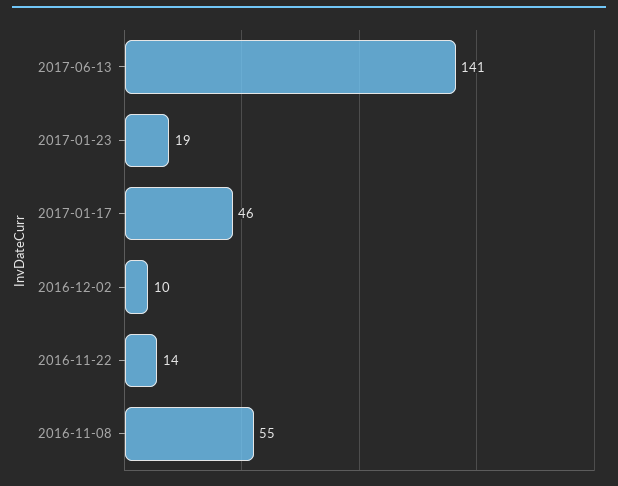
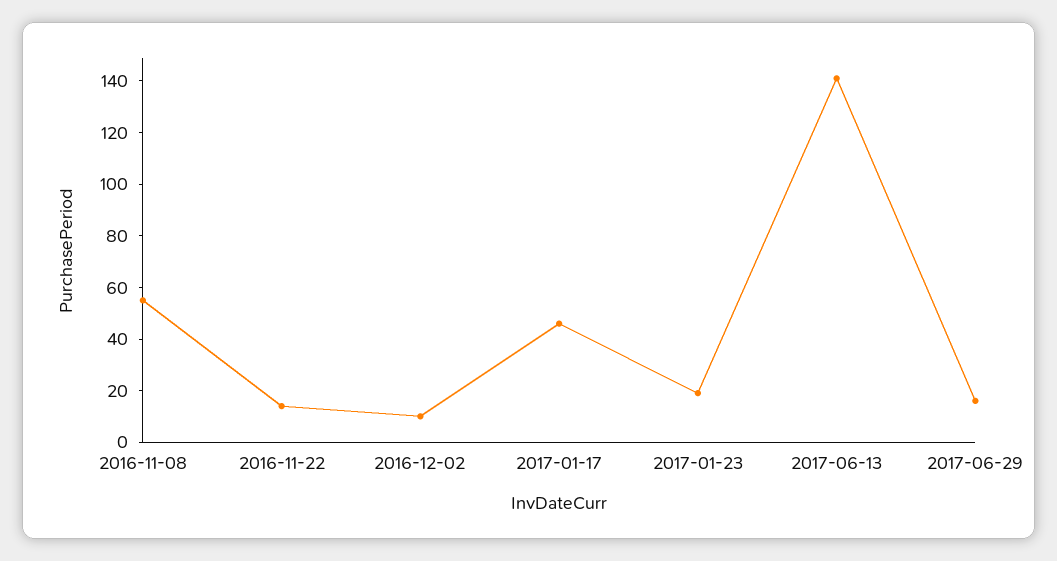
2017-06-29: none -> 15

